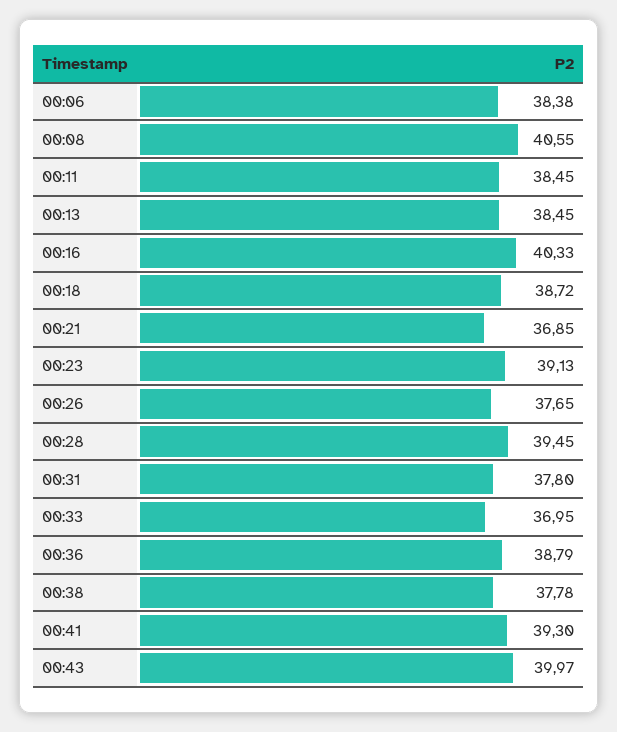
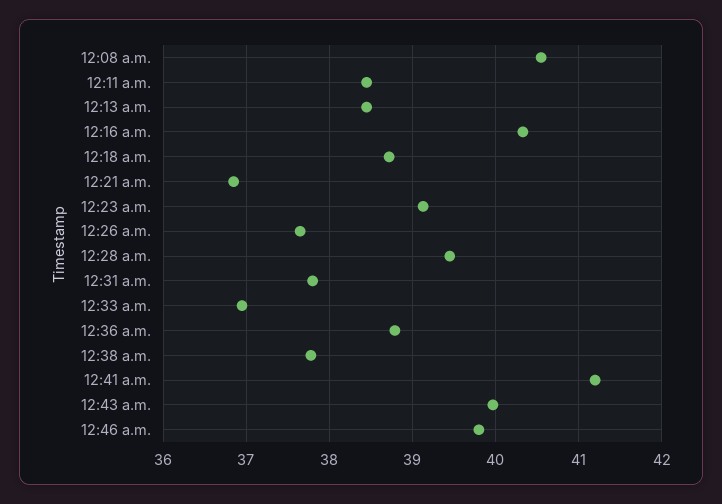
00:06: 38.38 -> none
00:41: 39.3 -> 41.2
12:46 a.m.: none -> 39.8

